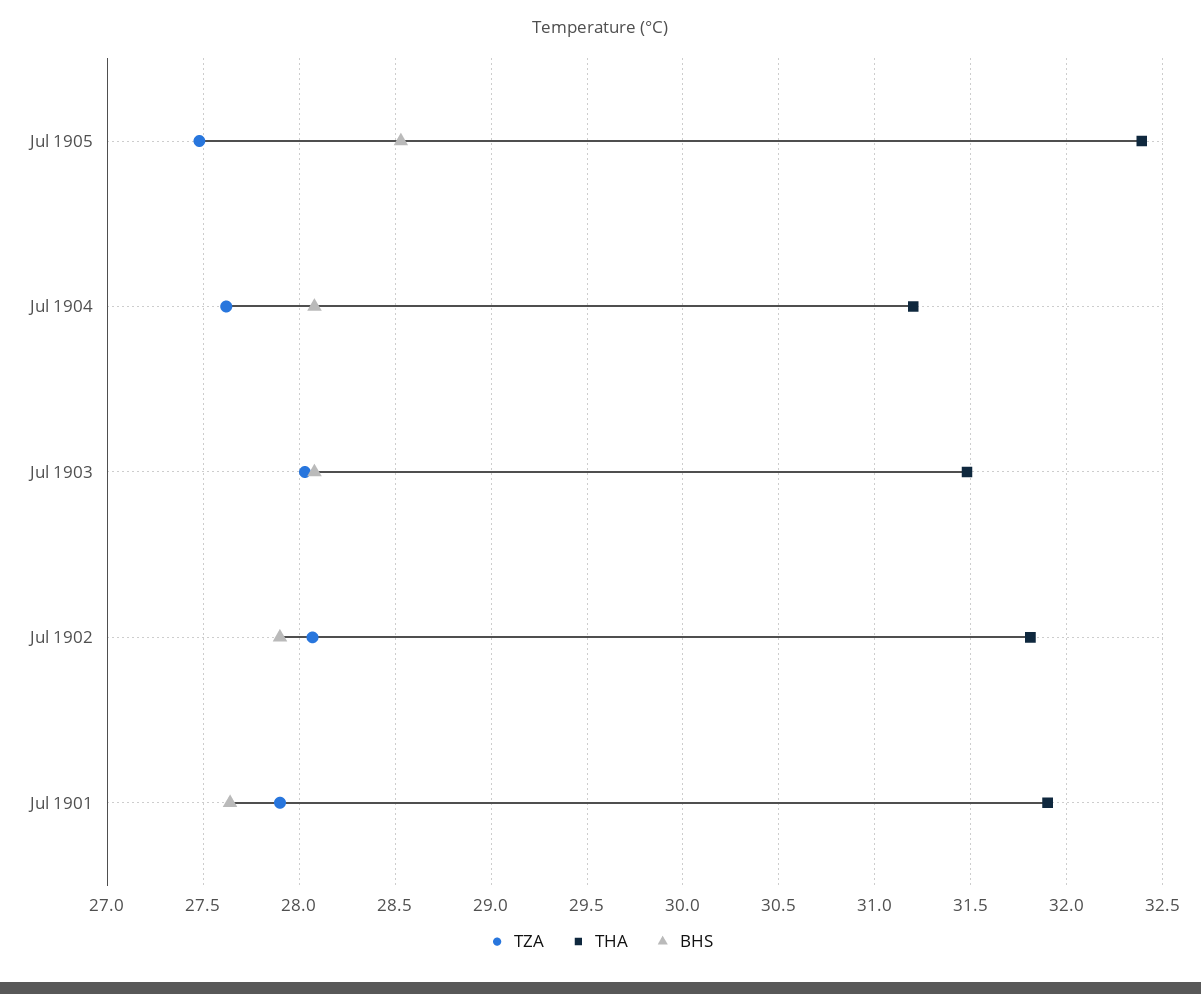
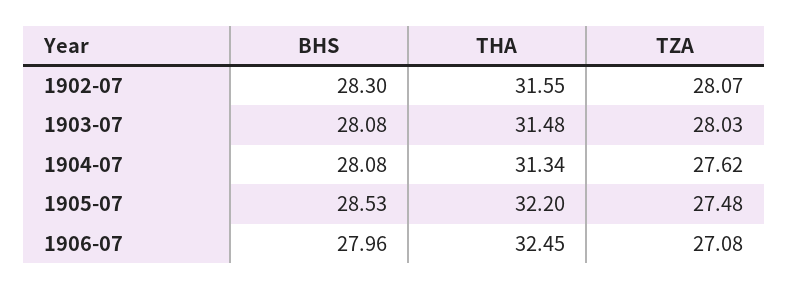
THA, Jul 1905: 32.4 -> 32.2
THA, Jul 1904: 31.2 -> 31.34
THA, Jul 1902: 31.8 -> 31.55
BHS, Jul 1902: 27.9 -> 28.3
TZA, Jul 1901: 27.9 -> none
THA, Jul 1901: 31.9 -> none
BHS, Jul 1901: 27.65 -> none
BHS, 1906-07: none -> 27.96
THA, 1906-07: none -> 32.45
TZA, 1906-07: none -> 27.08

